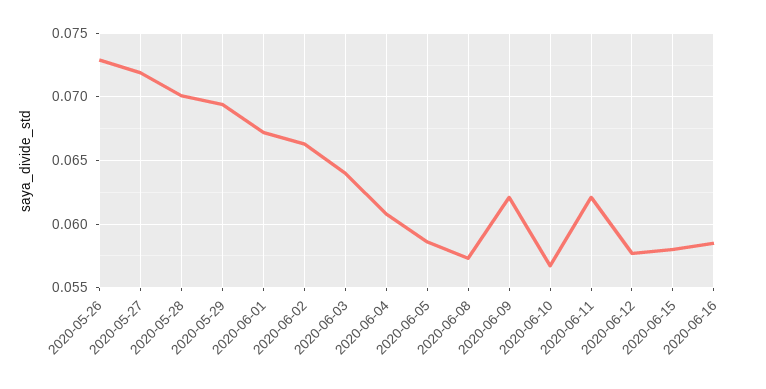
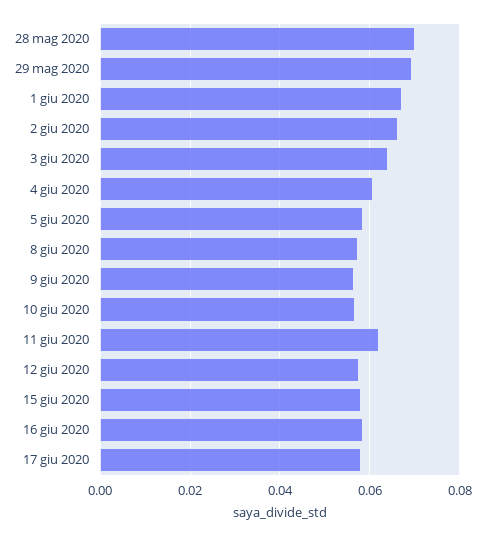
2020-05-26: 0.073 -> none
2020-05-27: 0.072 -> none
2020-06-09: 0.062 -> 0.056
17 giu 2020: none -> 0.058

